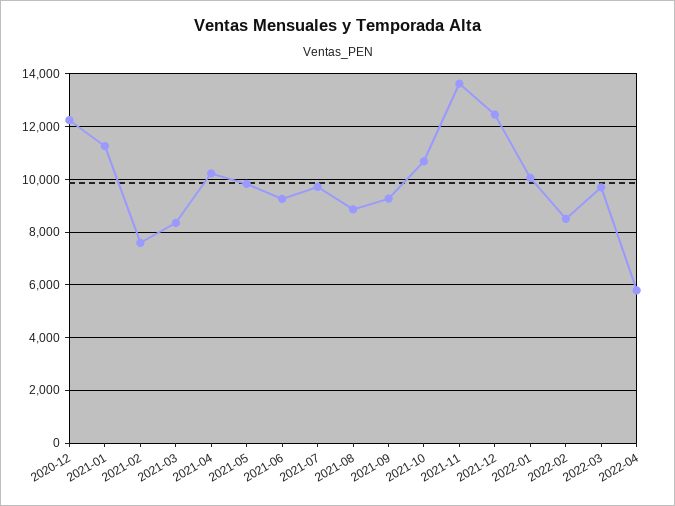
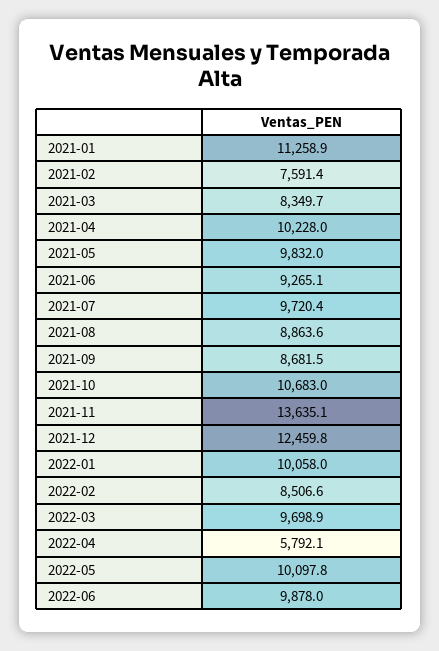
2020-12: 12250 -> none
2021-09: 9250 -> 8681.5
2022-05: none -> 10097.8
2022-06: none -> 9878

